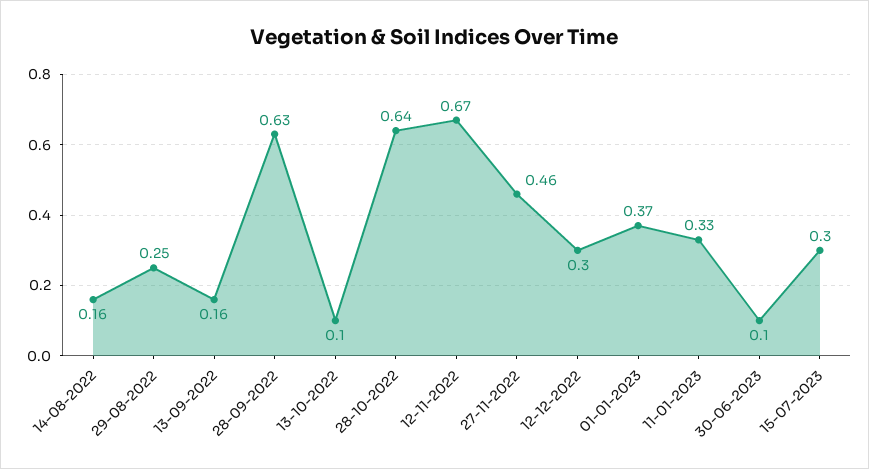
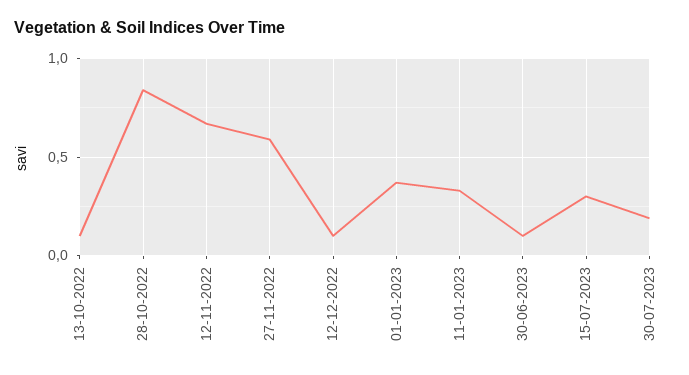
14-08-2022: 0.16 -> none
29-08-2022: 0.25 -> none
13-09-2022: 0.16 -> none
28-09-2022: 0.63 -> none
28-10-2022: 0.64 -> 0.85
27-11-2022: 0.46 -> 0.6
12-12-2022: 0.3 -> 0.1
30-07-2023: none -> 0.2

